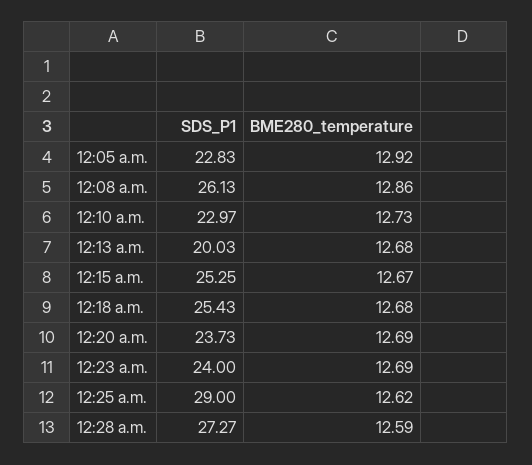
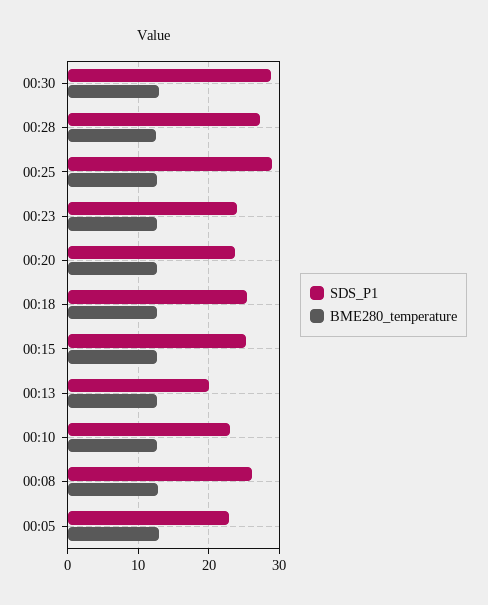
SDS_P1, 00:30: none -> 29
BME280_temperature, 00:30: none -> 13

